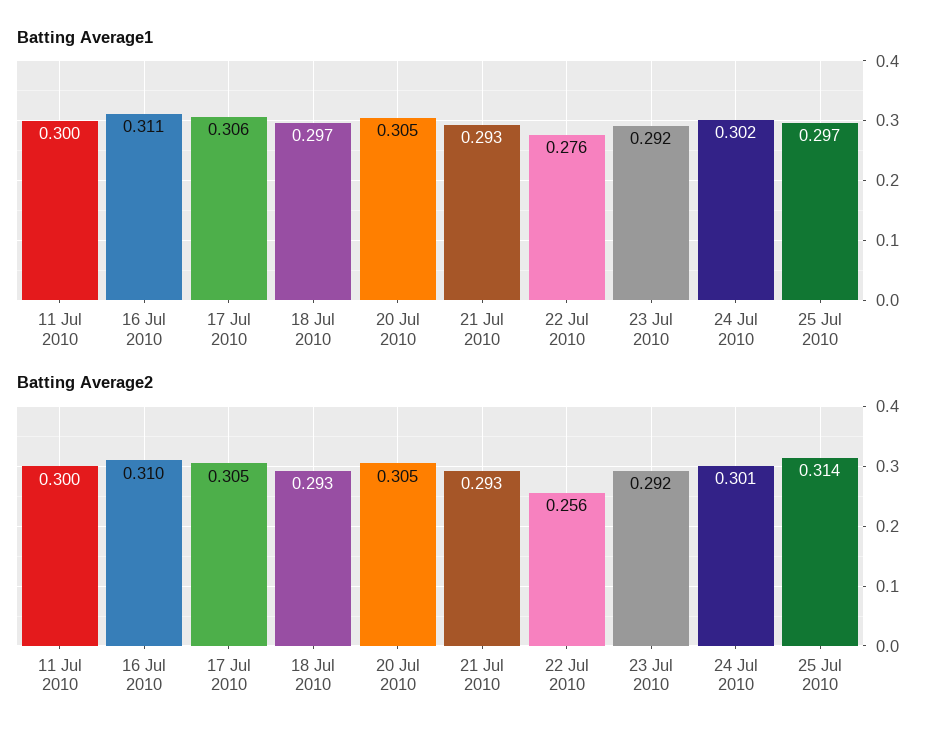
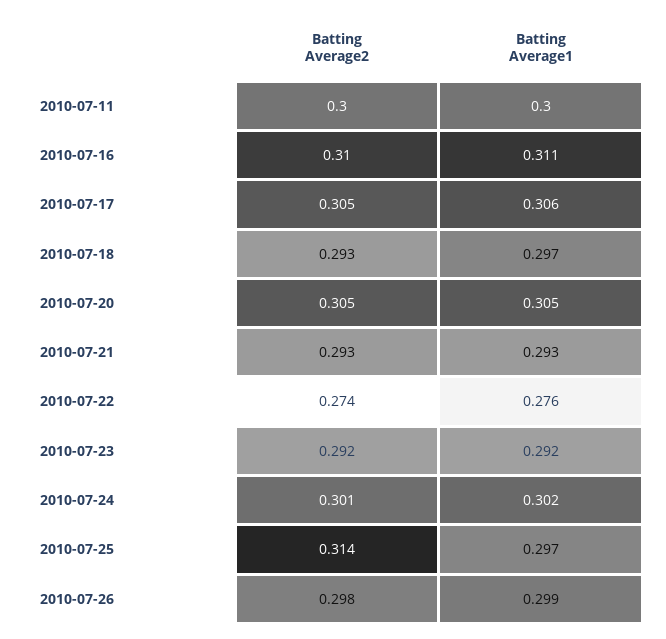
Batting Average2, 22 Jul 2010: 0.256 -> 0.274
Batting Average2, 2010-07-26: none -> 0.298
Batting Average1, 2010-07-26: none -> 0.299

